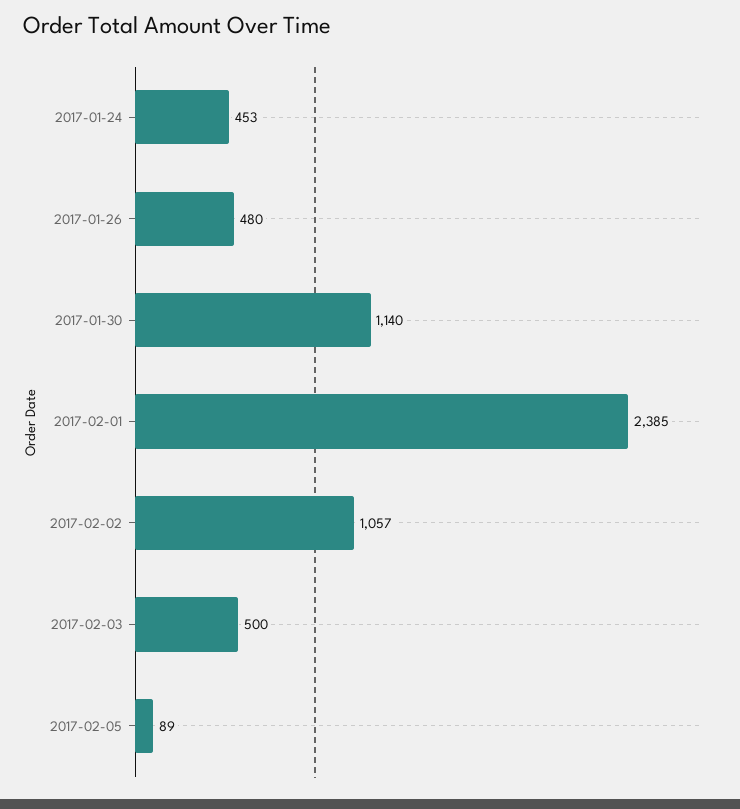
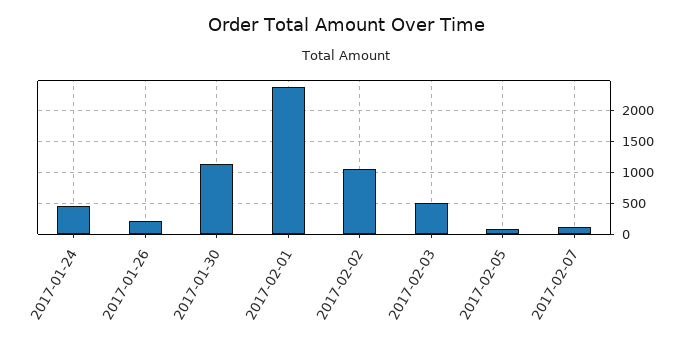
2017-01-26: 480 -> 200
2017-02-07: none -> 100

